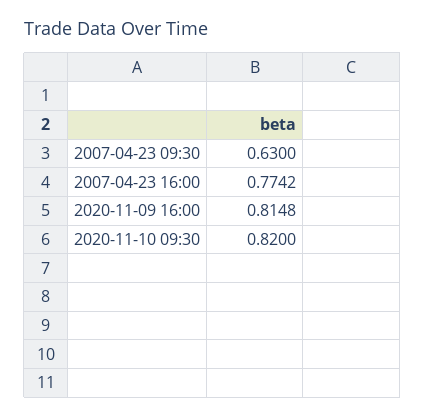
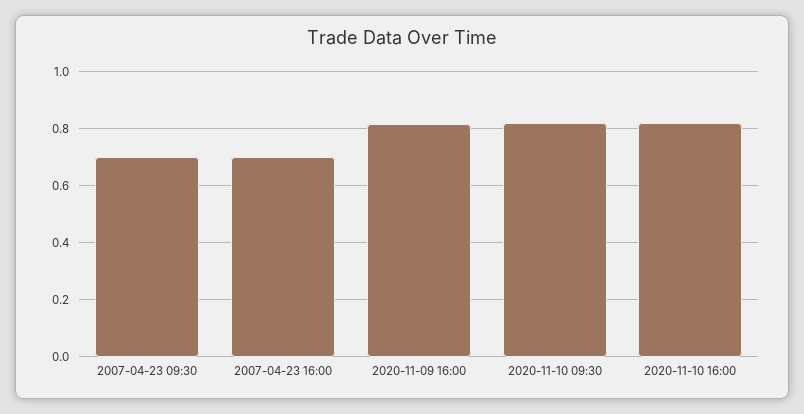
2007-04-23 09:30: 0.63 -> 0.7
2007-04-23 16:00: 0.7742 -> 0.7
2020-11-10 16:00: none -> 0.825

